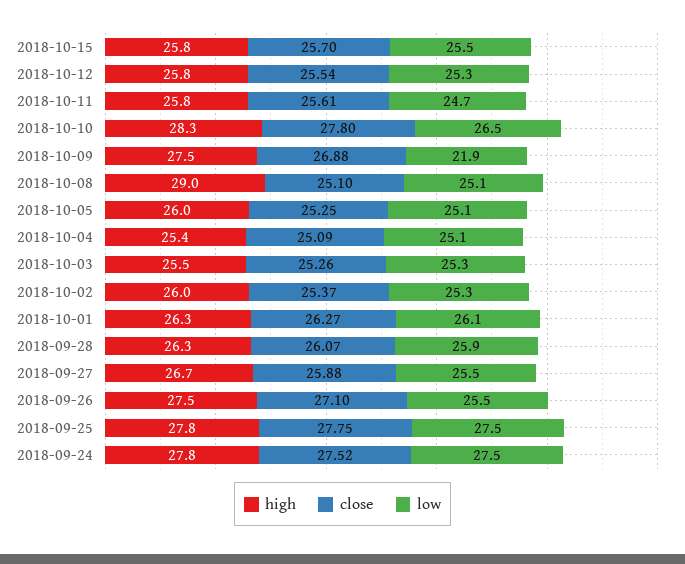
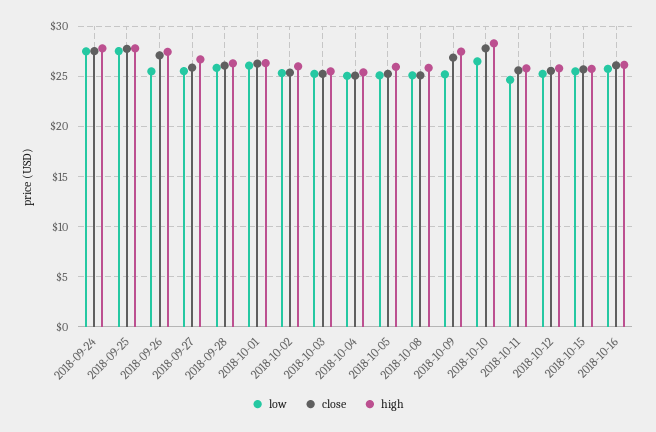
low, 2018-10-09: 21.9 -> 25
high, 2018-10-08: 29 -> 26
low, 2018-10-16: none -> 26
close, 2018-10-16: none -> 26
high, 2018-10-16: none -> 26

